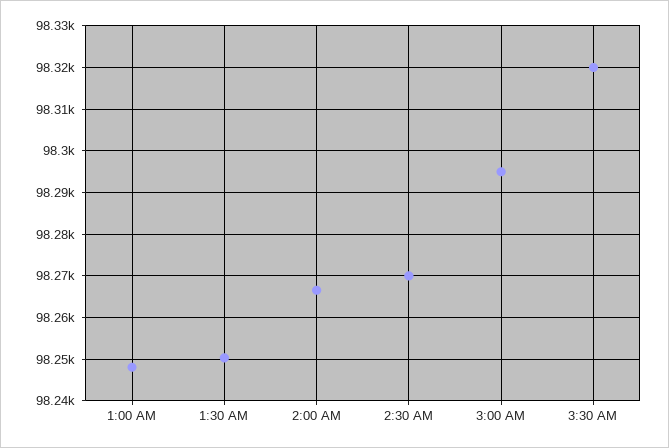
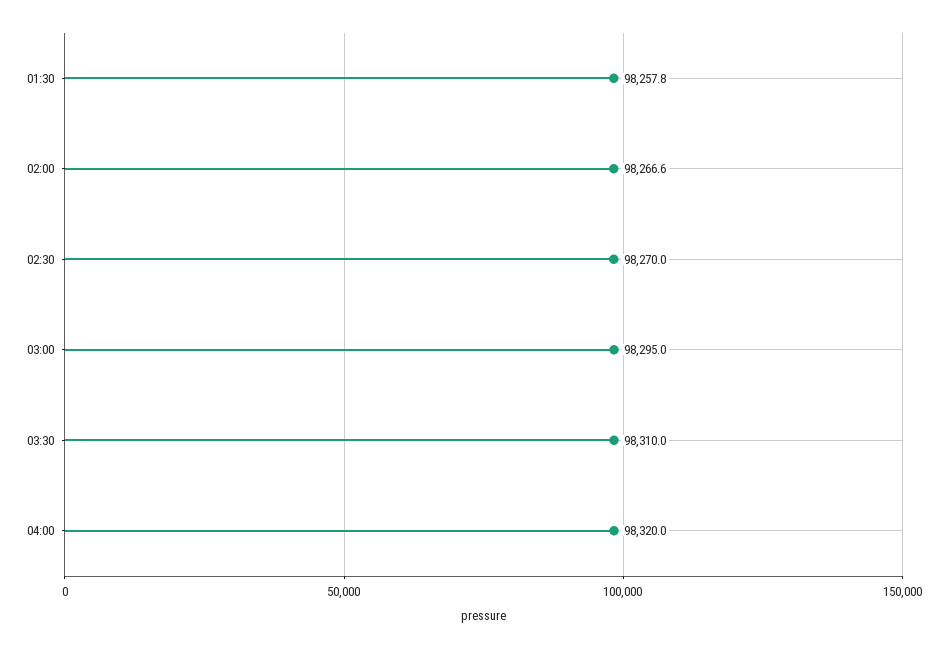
1:00 AM: 98248 -> none
1:30 AM: 98250 -> 98257.8
3:30 AM: 98320 -> 98310
04:00: none -> 98320

